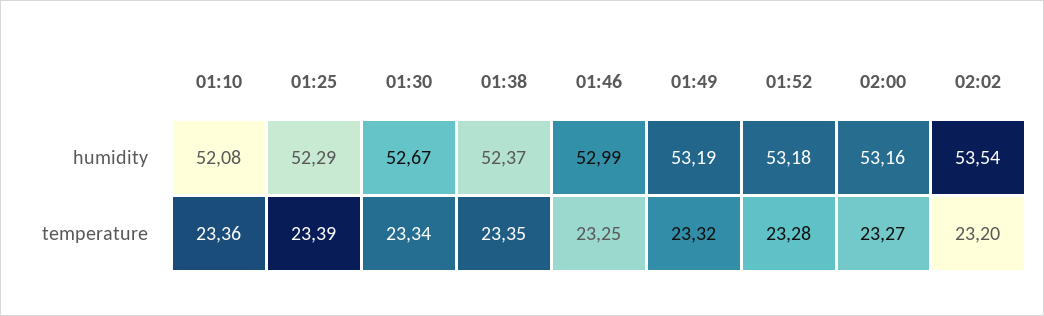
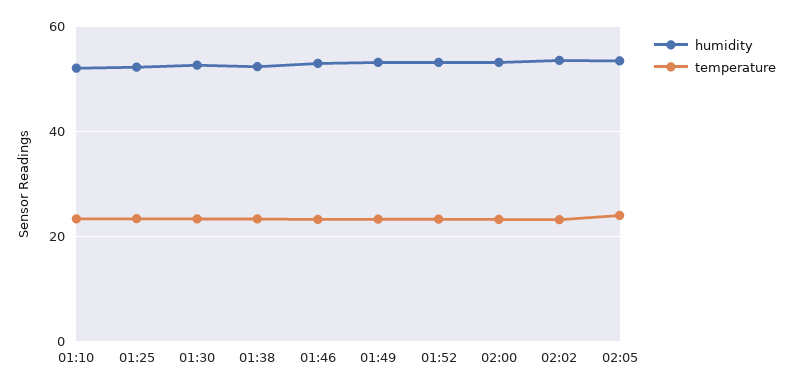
humidity, 02:05: none -> 54
temperature, 02:05: none -> 24

